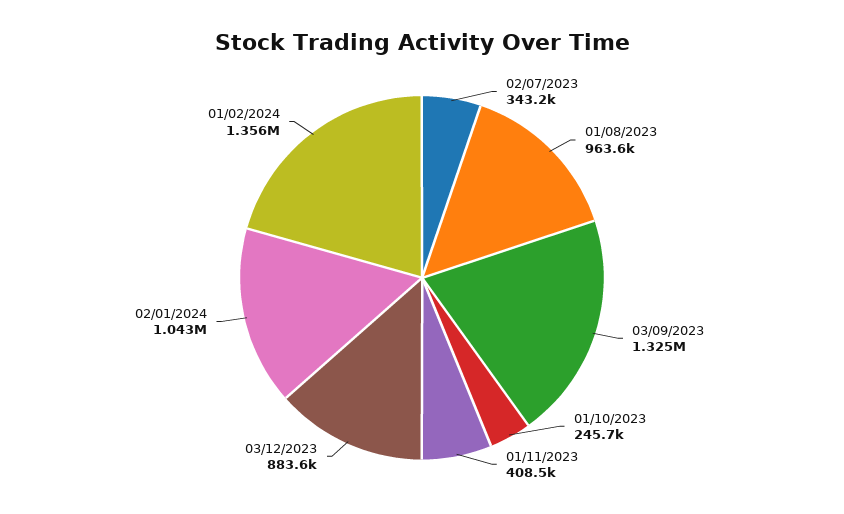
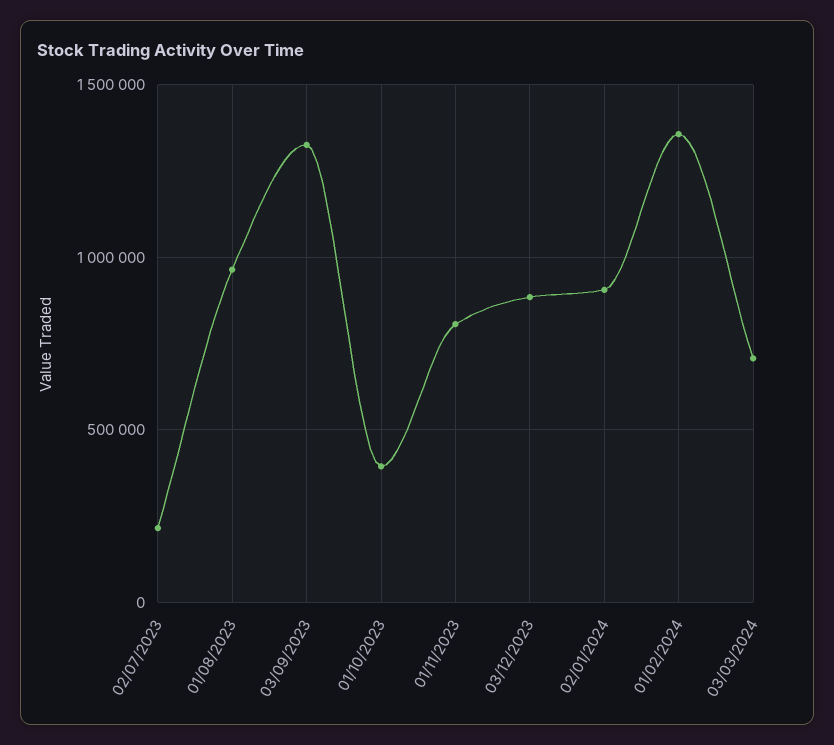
02/07/2023: 343200 -> 200000
01/10/2023: 245700 -> 400000
01/11/2023: 408500 -> 800000
02/01/2024: 1043000 -> 900000
03/03/2024: none -> 700000

